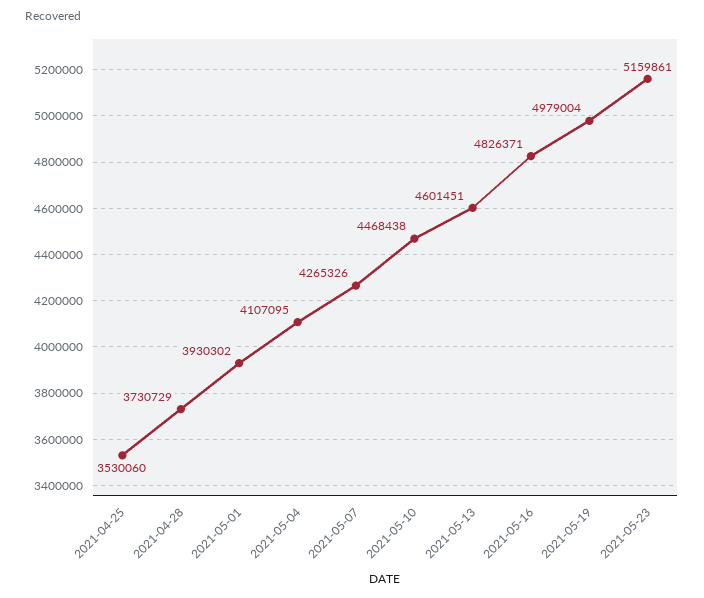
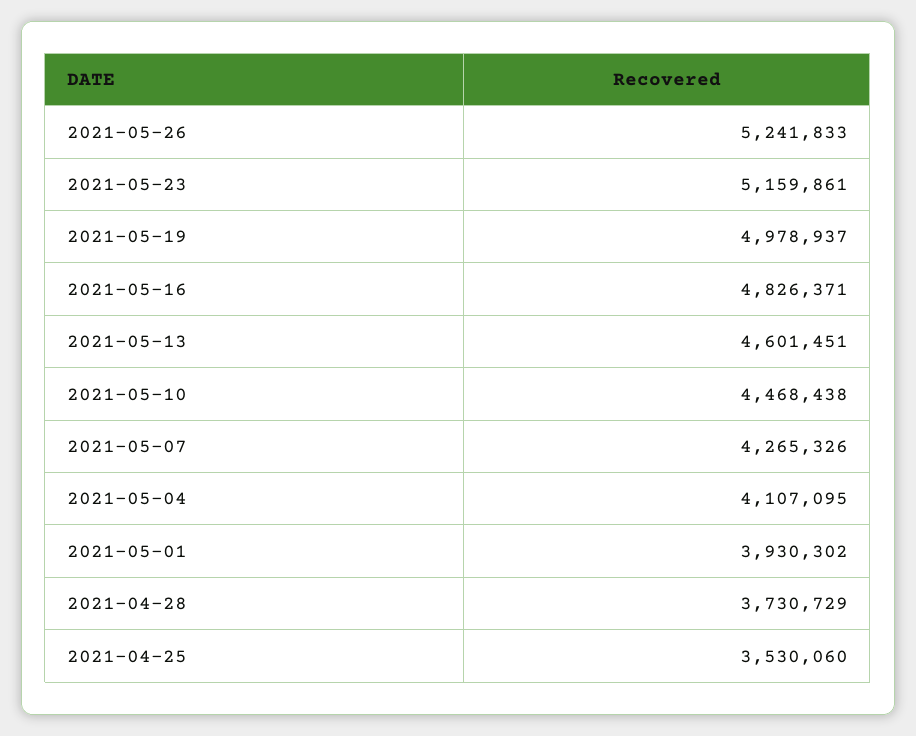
2021-05-19: 4979004 -> 4978937
2021-05-26: none -> 5241833

